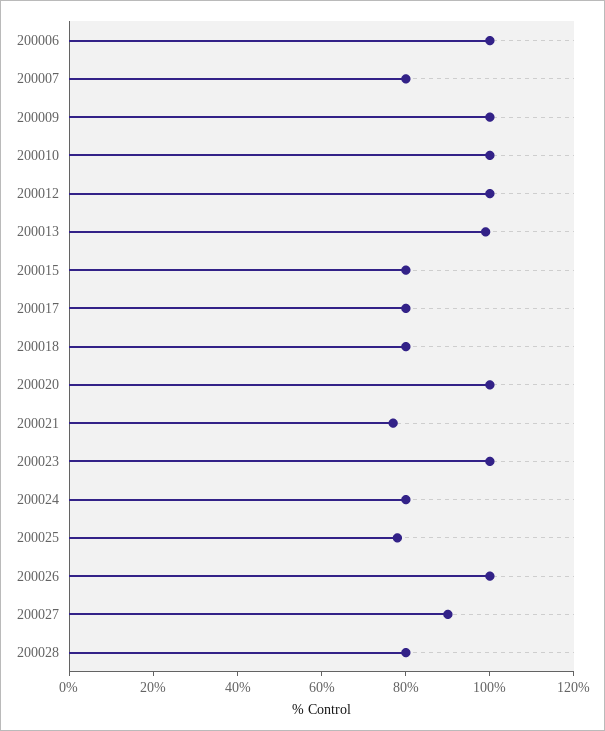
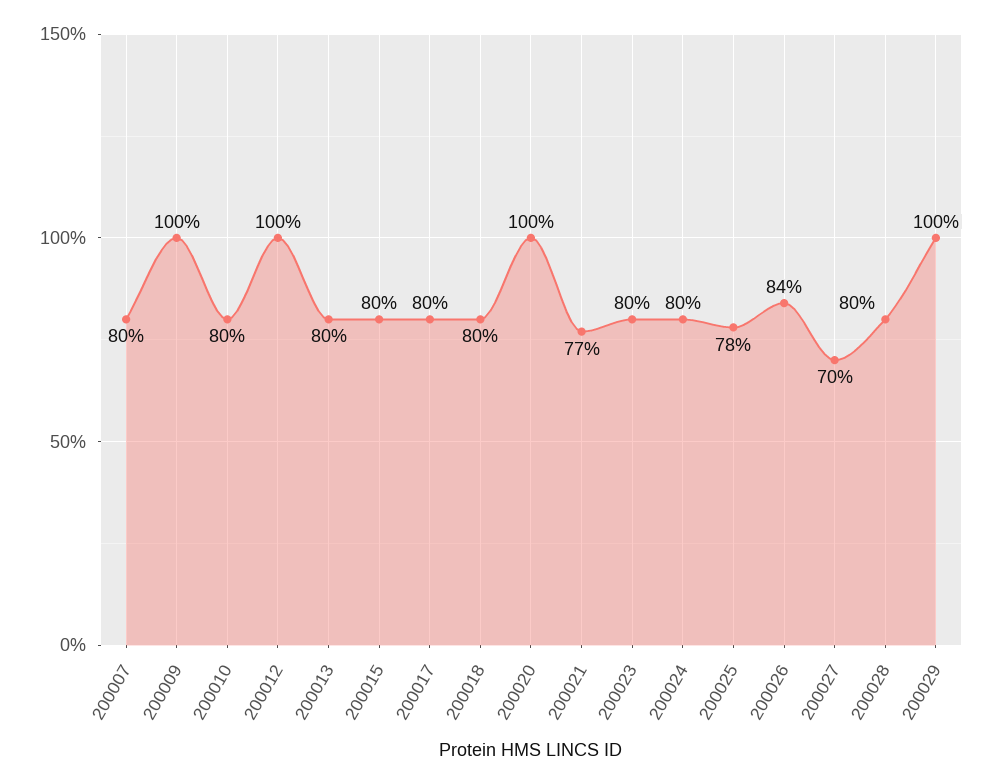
200006: 100 -> none
200010: 100 -> 80
200013: 100 -> 80
200023: 100 -> 80
200026: 100 -> 84
200027: 90 -> 70
200029: none -> 100

